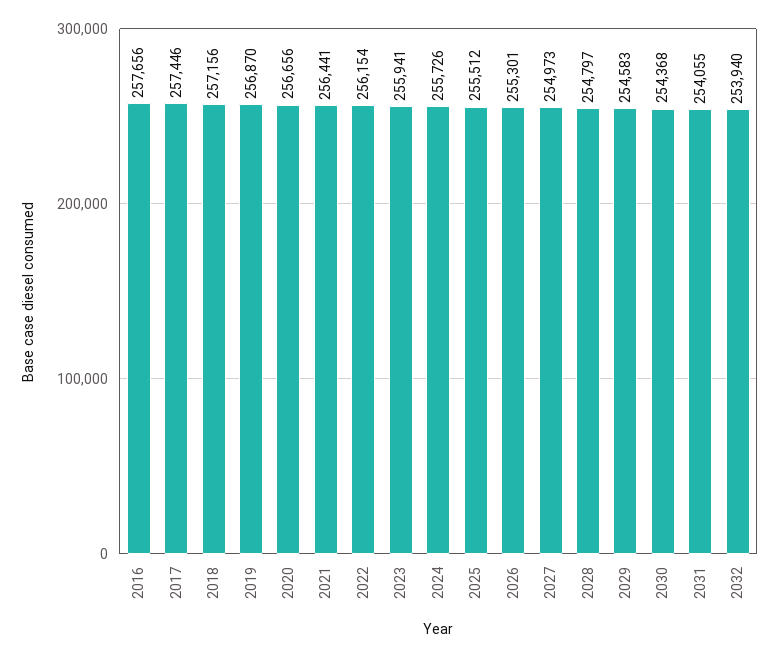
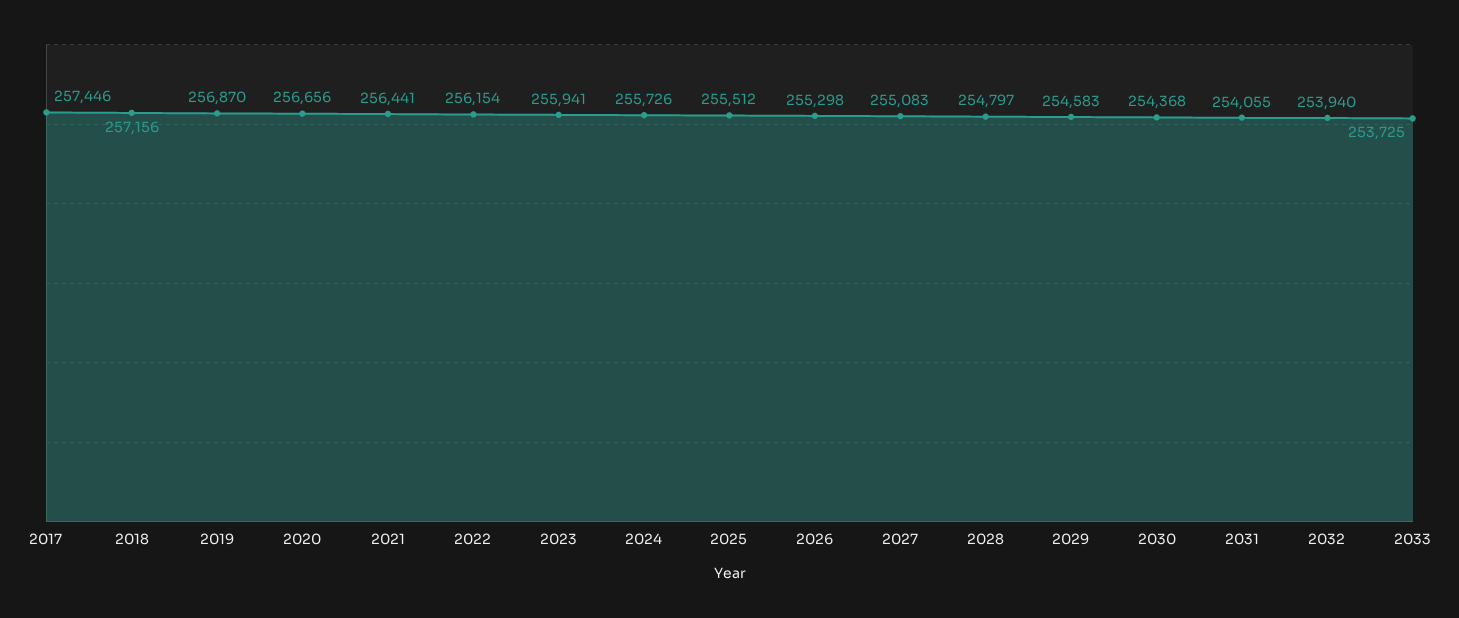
2016: 257656 -> none
2026: 255301 -> 255298
2027: 254973 -> 255083
2033: none -> 253725

